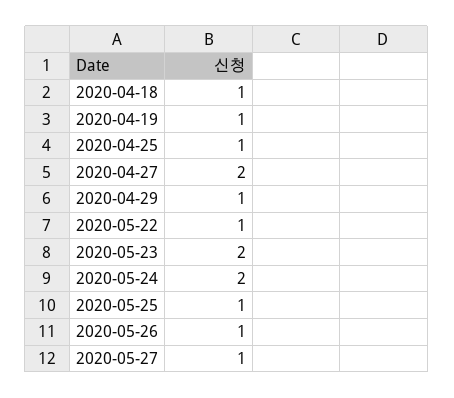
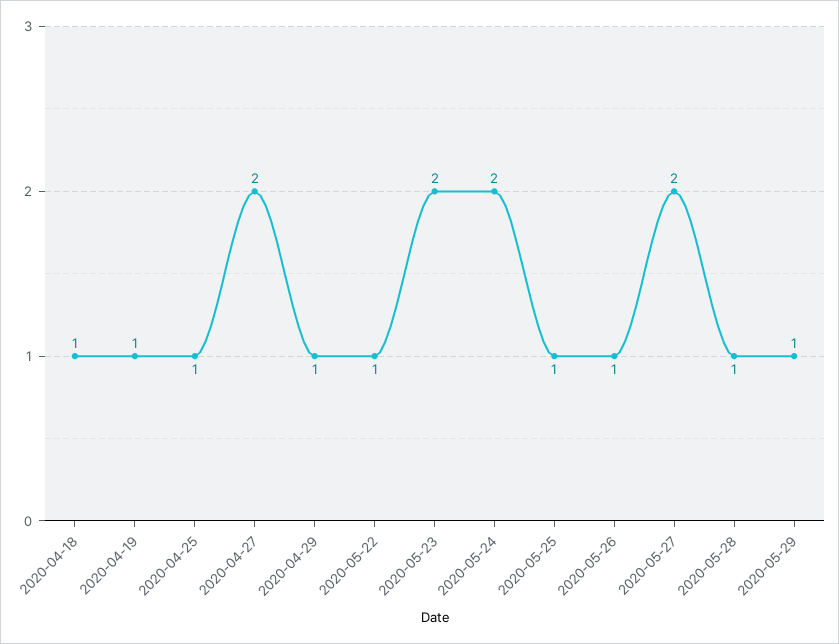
2020-05-27: 1 -> 2
2020-05-28: none -> 1
2020-05-29: none -> 1

